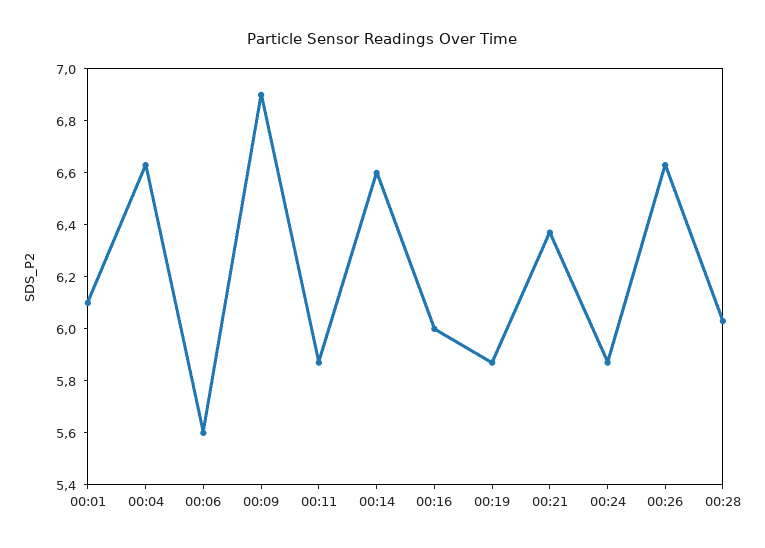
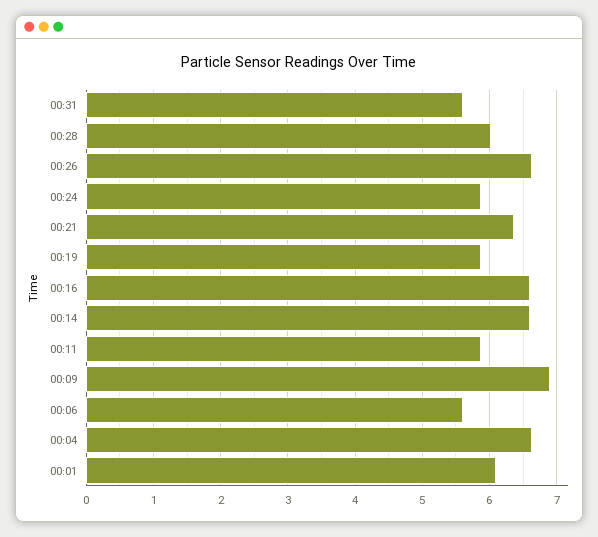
00:16: 6 -> 6.6
00:31: none -> 5.6

